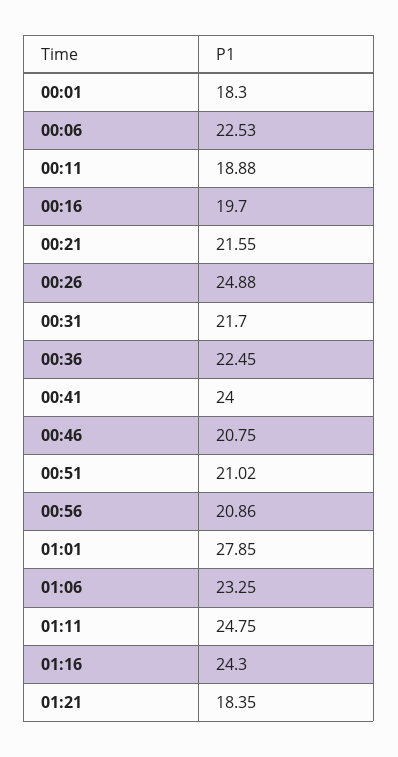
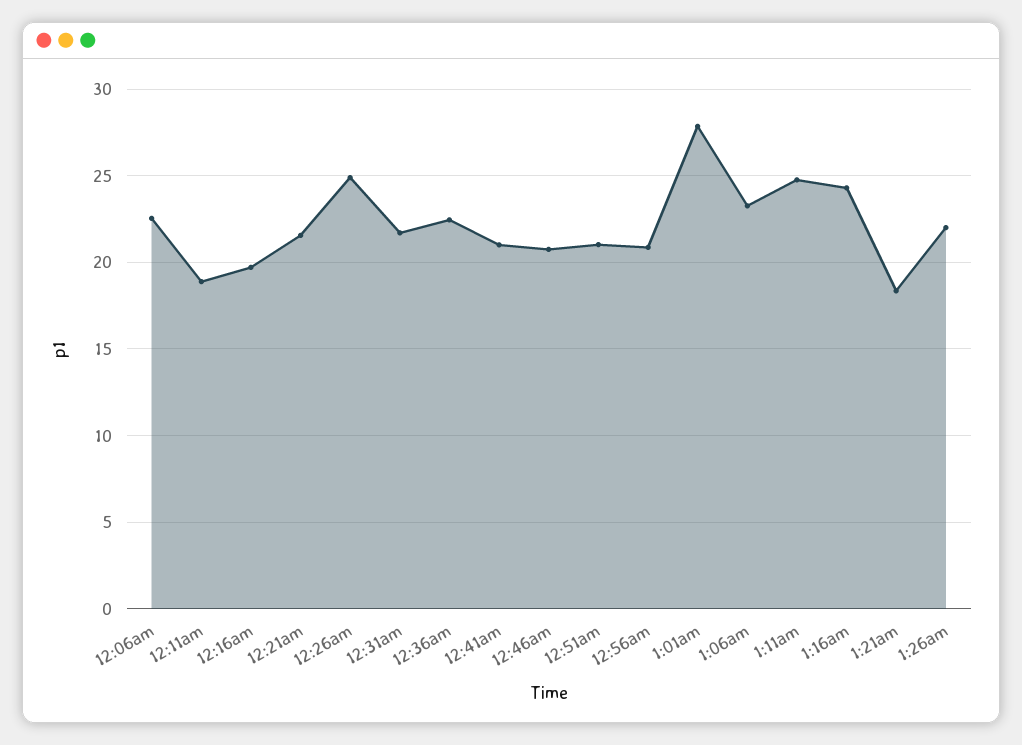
00:01: 18.3 -> none
00:41: 24 -> 21
1:26am: none -> 22

